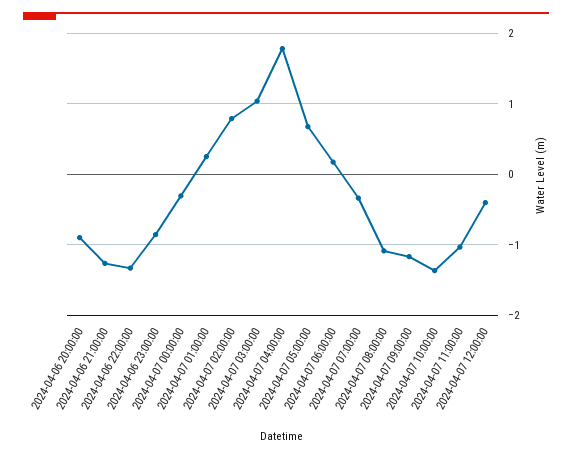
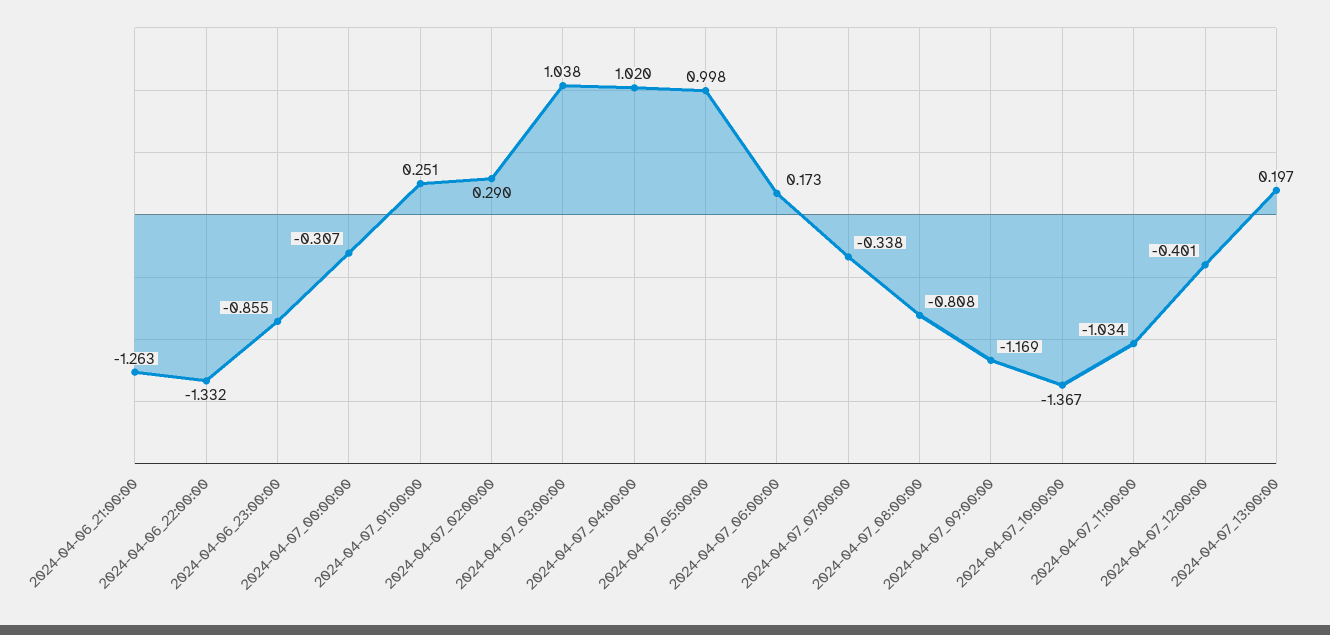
2024-04-06 20:00:00: -0.9 -> none
2024-04-07 02:00:00: 0.8 -> 0.29
2024-04-07 04:00:00: 1.8 -> 1.02
2024-04-07 05:00:00: 0.7 -> 0.998
2024-04-07 08:00:00: -1.1 -> -0.808
2024-04-07_13:00:00: none -> 0.197

